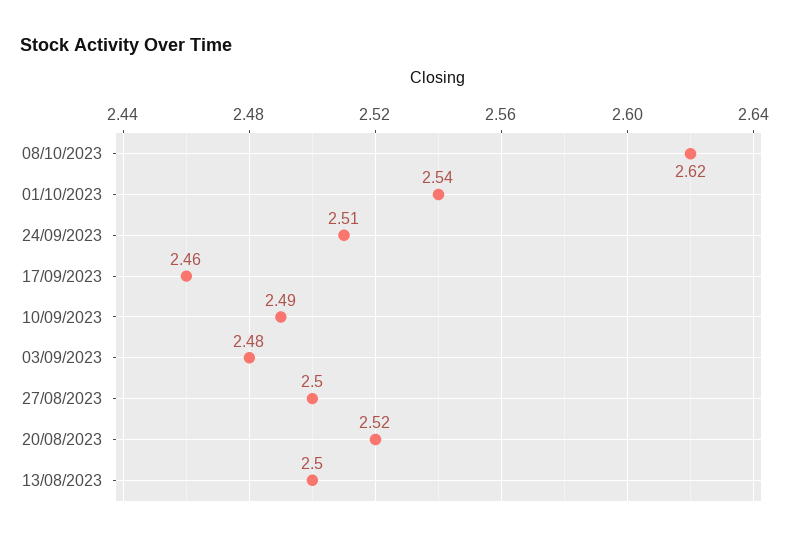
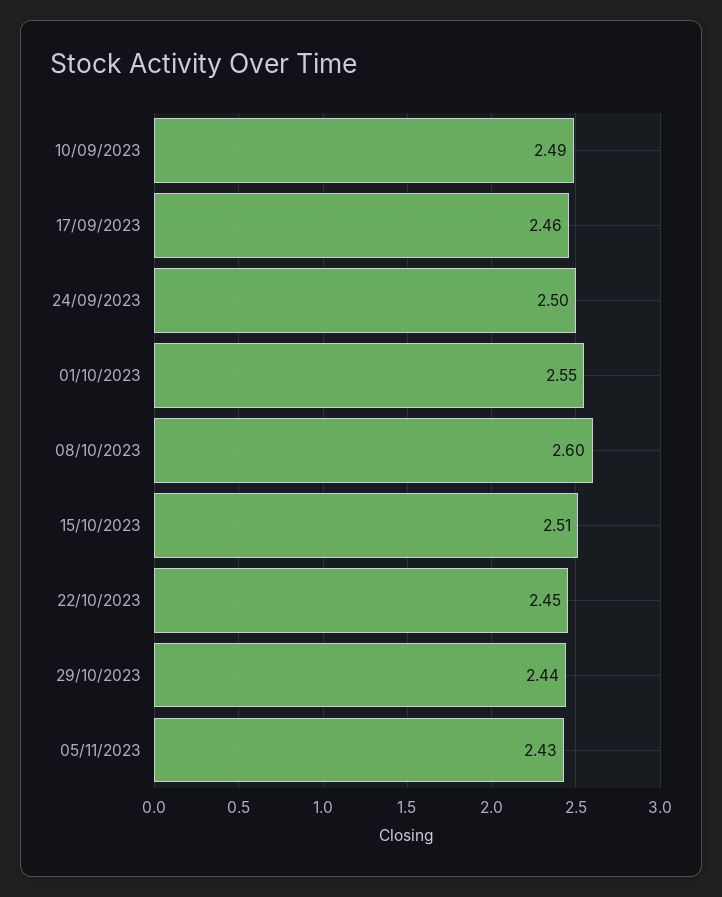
08/10/2023: 2.62 -> 2.6
01/10/2023: 2.54 -> 2.55
24/09/2023: 2.51 -> 2.5
03/09/2023: 2.48 -> none
27/08/2023: 2.5 -> none
20/08/2023: 2.52 -> none
13/08/2023: 2.5 -> none
15/10/2023: none -> 2.51
22/10/2023: none -> 2.45
29/10/2023: none -> 2.44
05/11/2023: none -> 2.43

